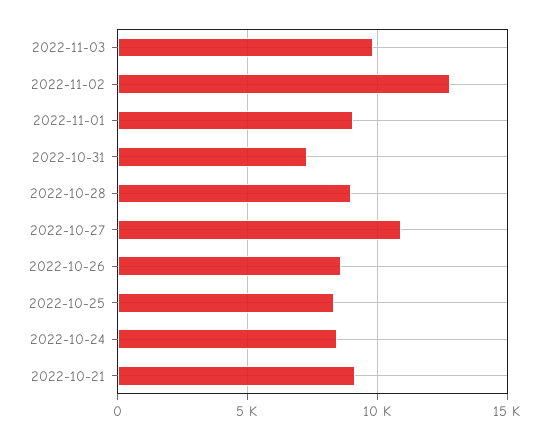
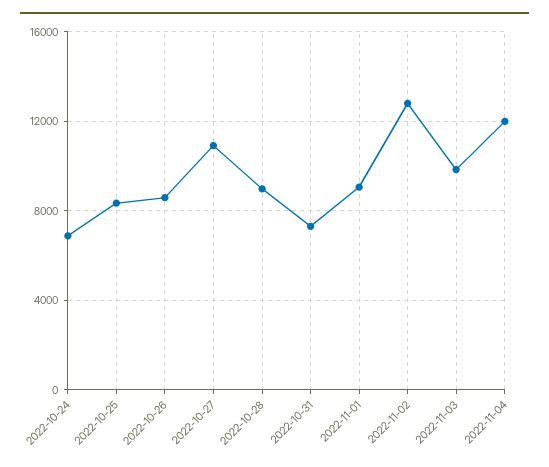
2022-10-24: 8500 -> 7000
2022-10-21: 9000 -> none
2022-11-04: none -> 12000

